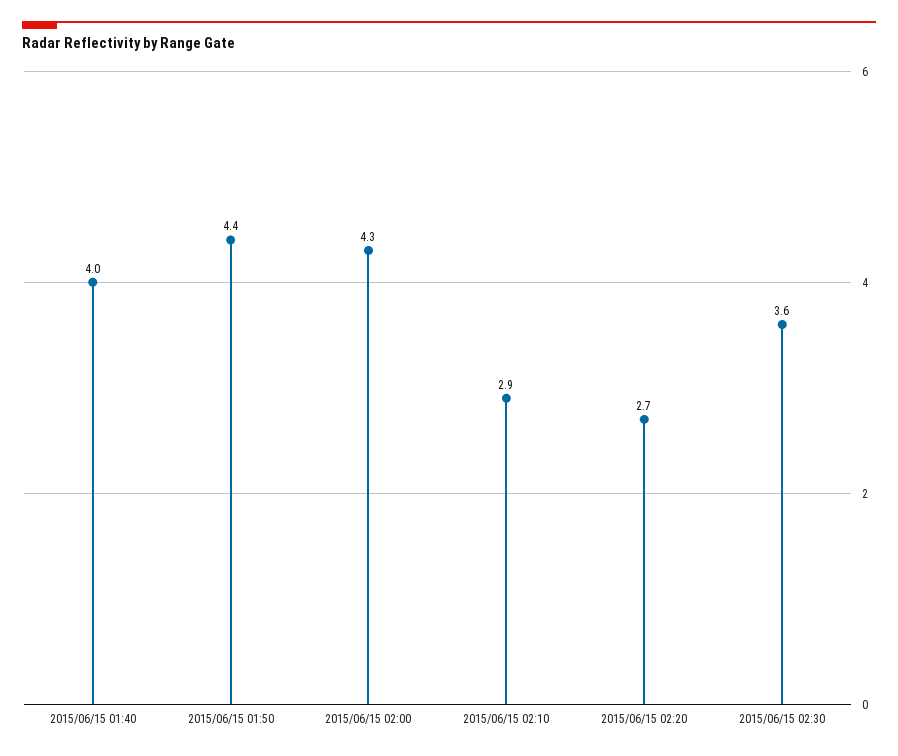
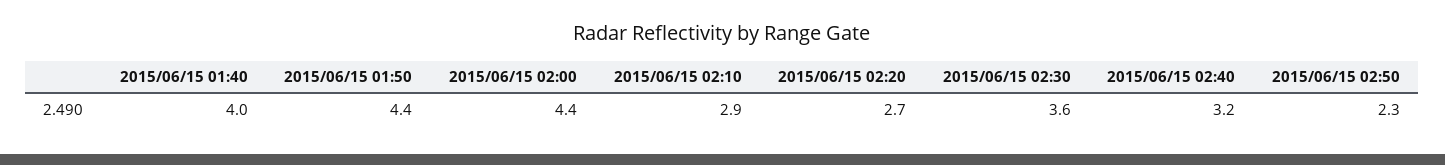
2015/06/15 02:00: 4.3 -> 4.4
2015/06/15 02:40: none -> 3.2
2015/06/15 02:50: none -> 2.3

